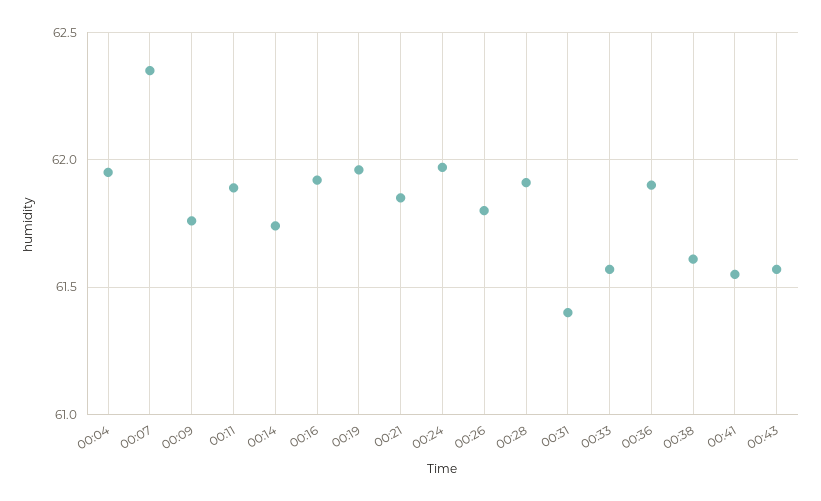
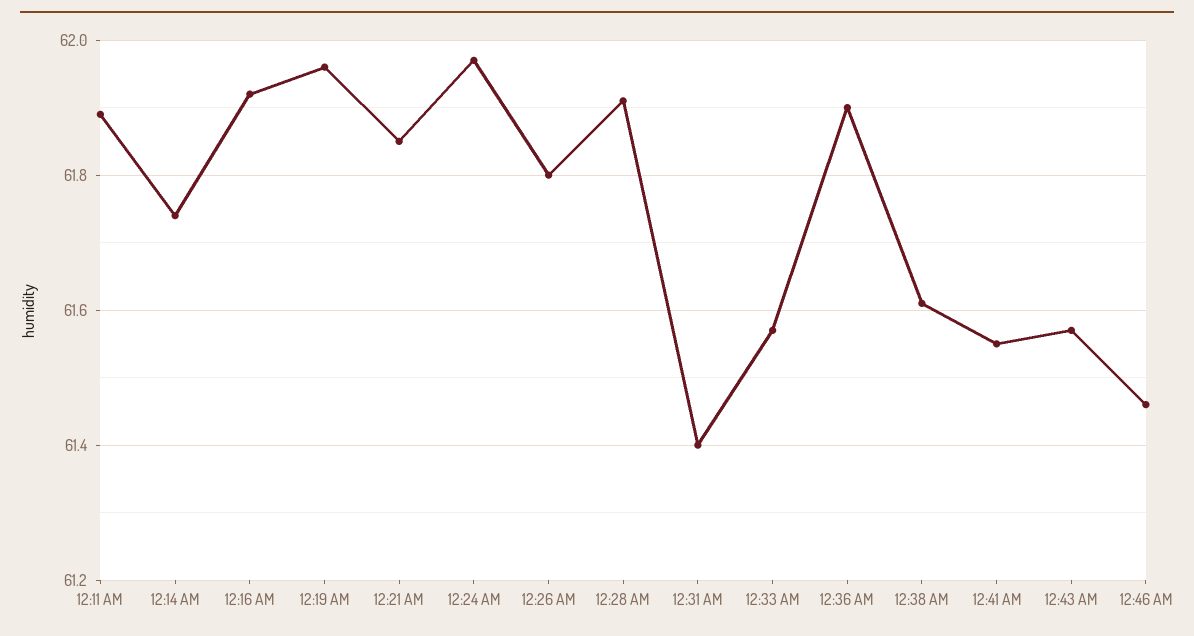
00:04: 61.95 -> none
00:07: 62.35 -> none
00:09: 61.75 -> none
12:46 AM: none -> 61.45

